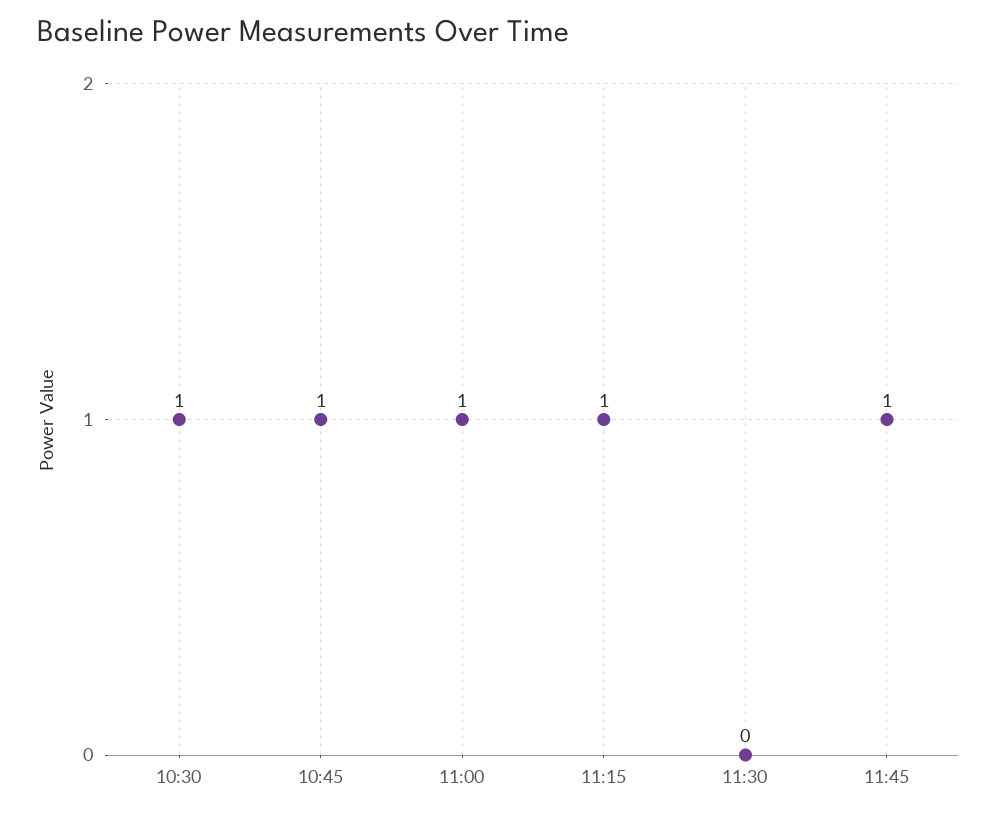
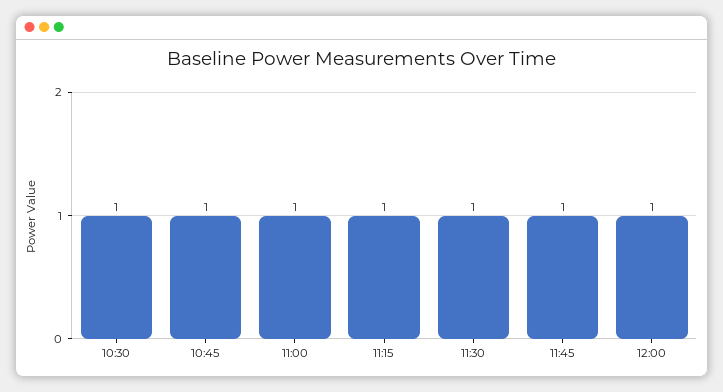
11:30: 0 -> 1
12:00: none -> 1

